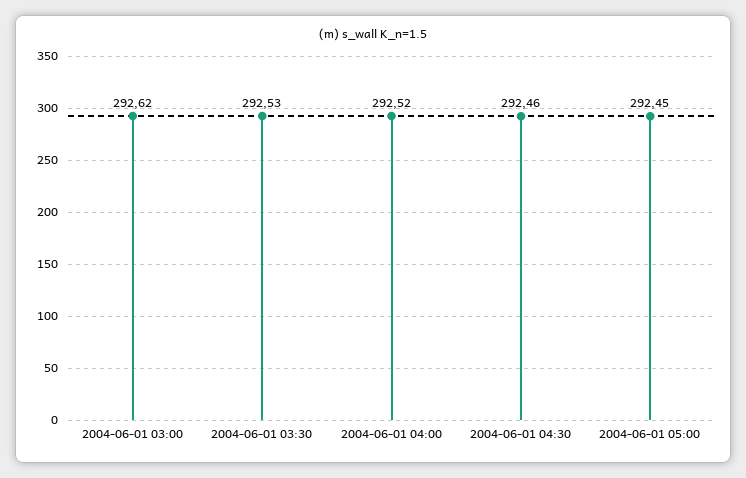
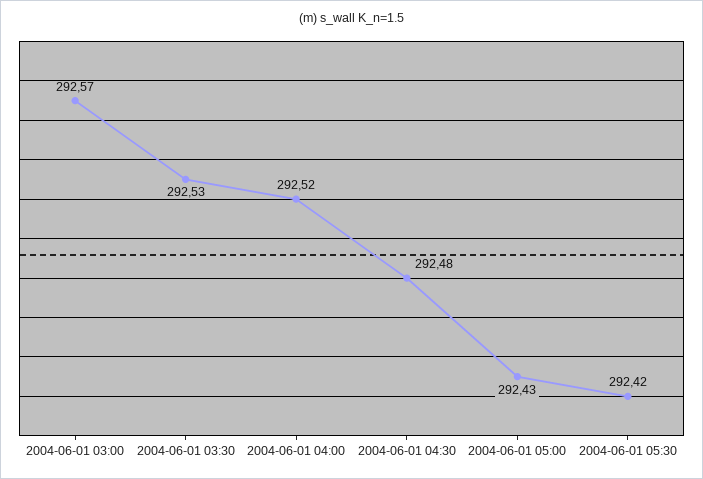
2004-06-01 03:00: 292.62 -> 292.57
2004-06-01 04:30: 292.46 -> 292.48
2004-06-01 05:00: 292.45 -> 292.43
2004-06-01 05:30: none -> 292.42

